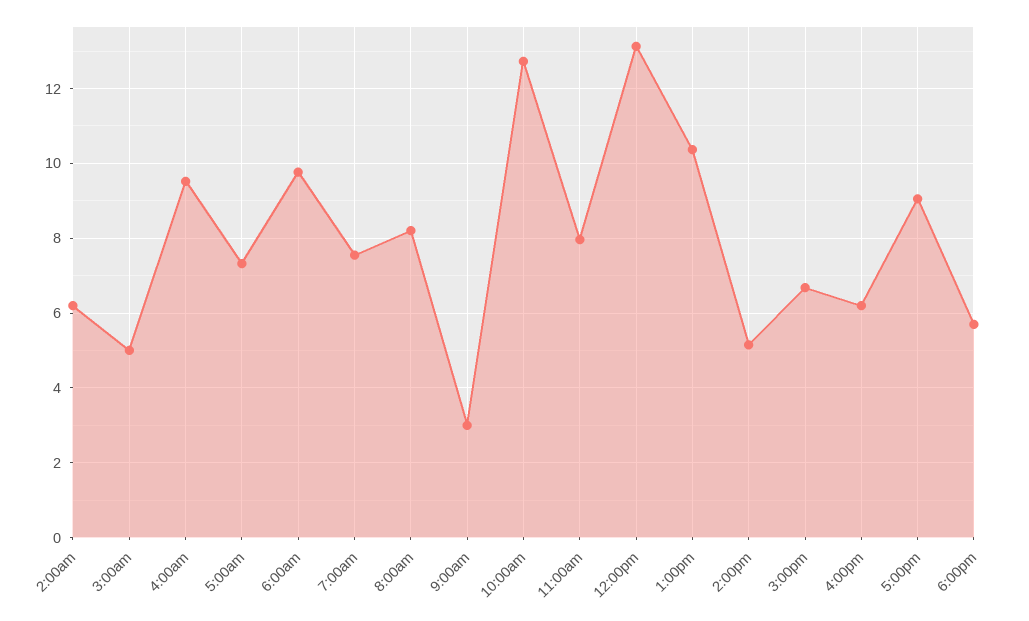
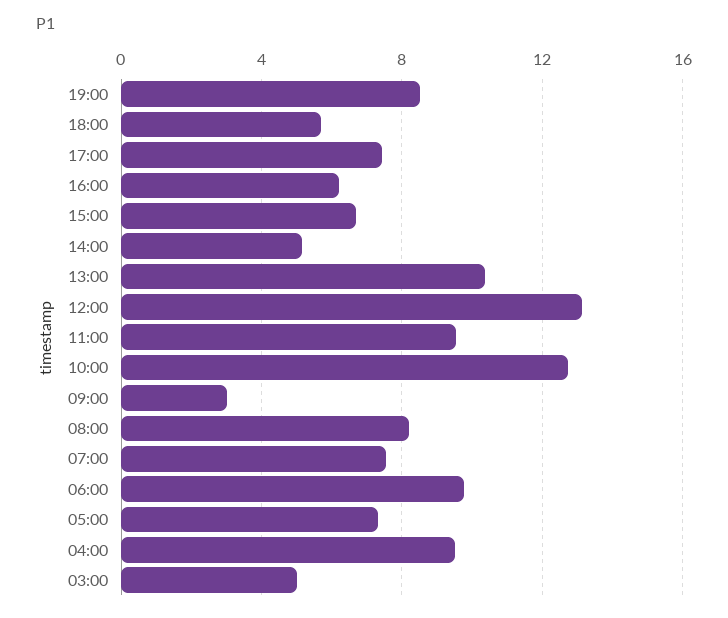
2:00am: 6.2 -> none
11:00am: 8 -> 9.5
5:00pm: 9 -> 7.5
19:00: none -> 8.5

